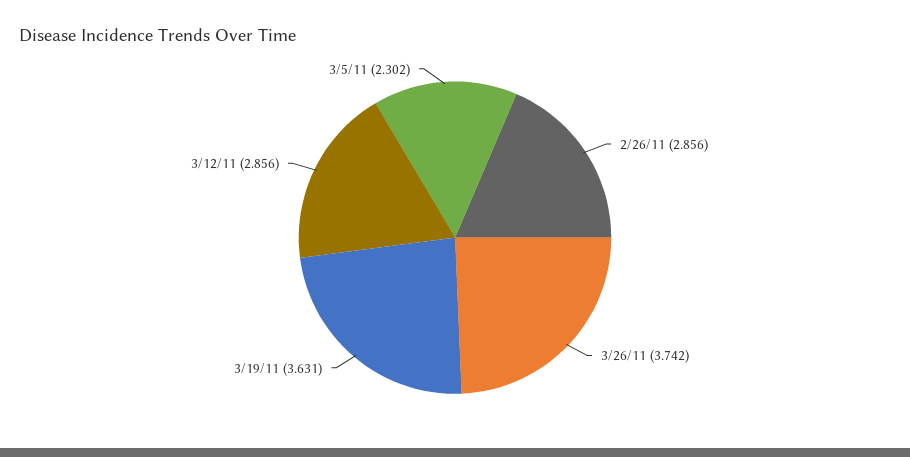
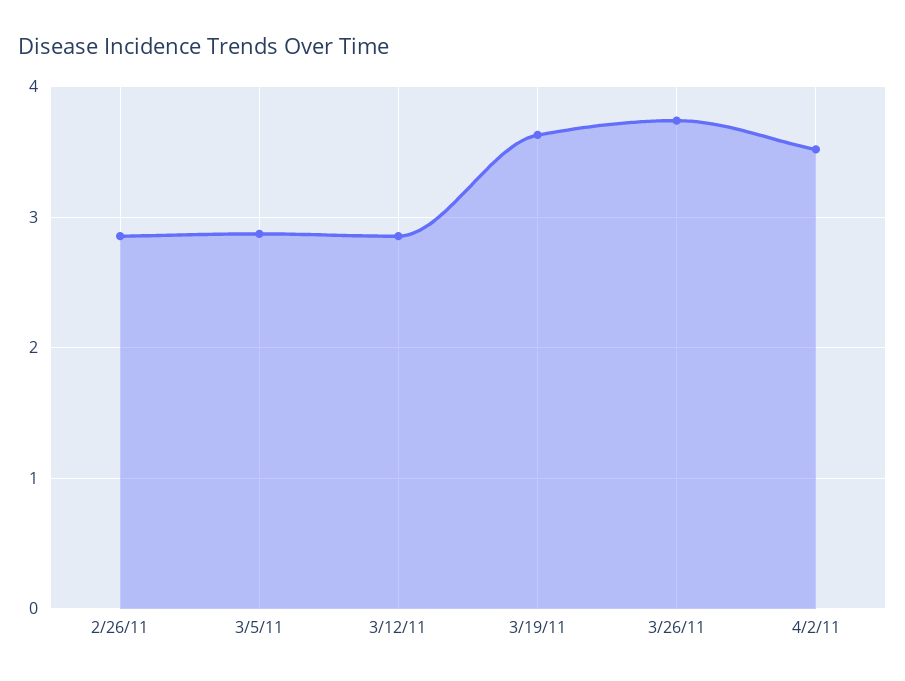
3/5/11: 2.302 -> 2.9
4/2/11: none -> 3.5

